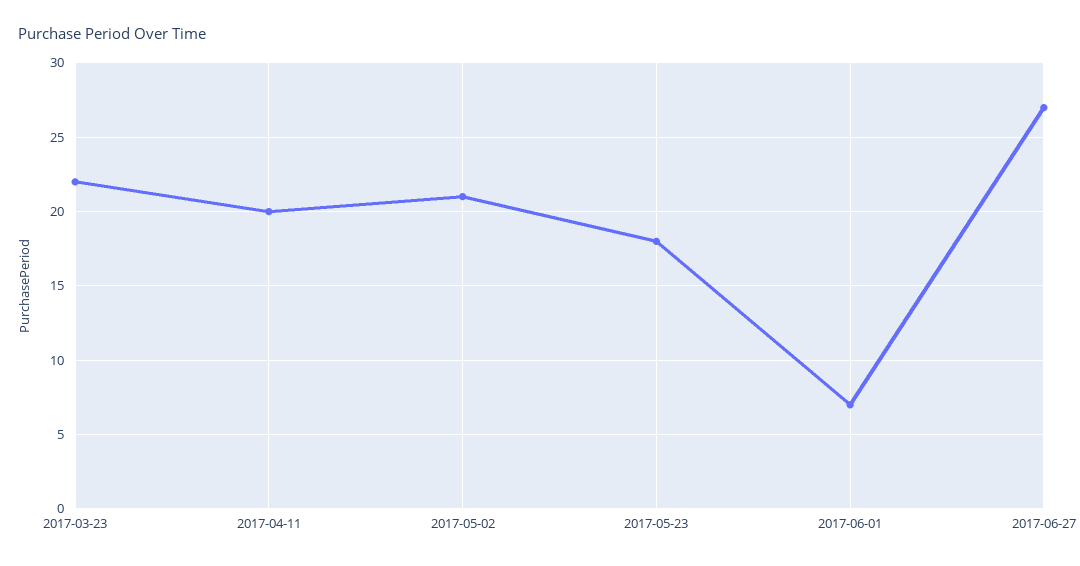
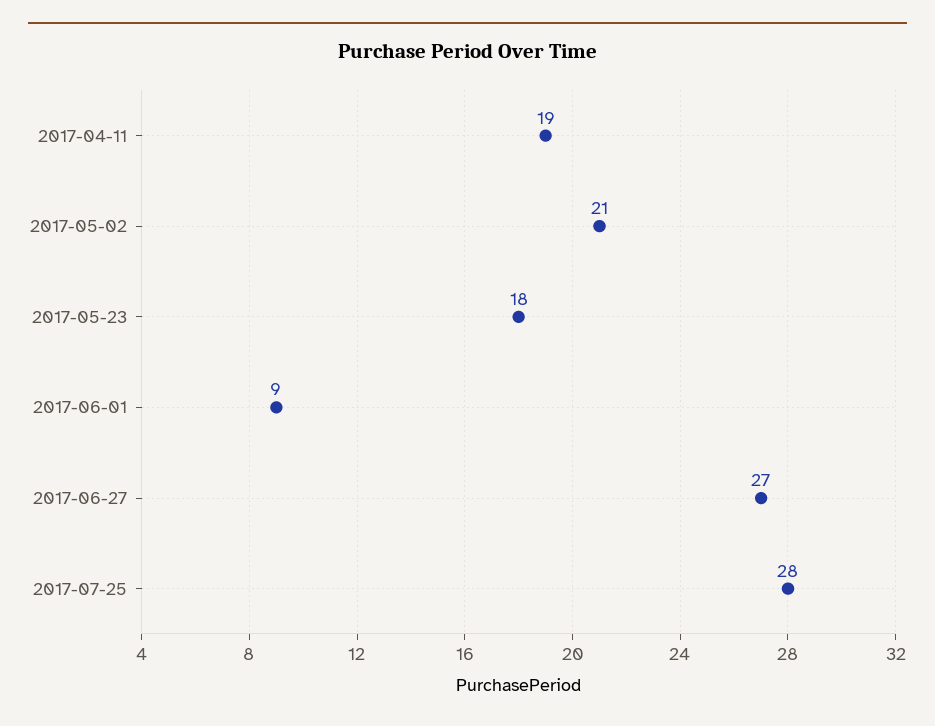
2017-03-23: 22 -> none
2017-04-11: 20 -> 19
2017-06-01: 7 -> 9
2017-07-25: none -> 28

